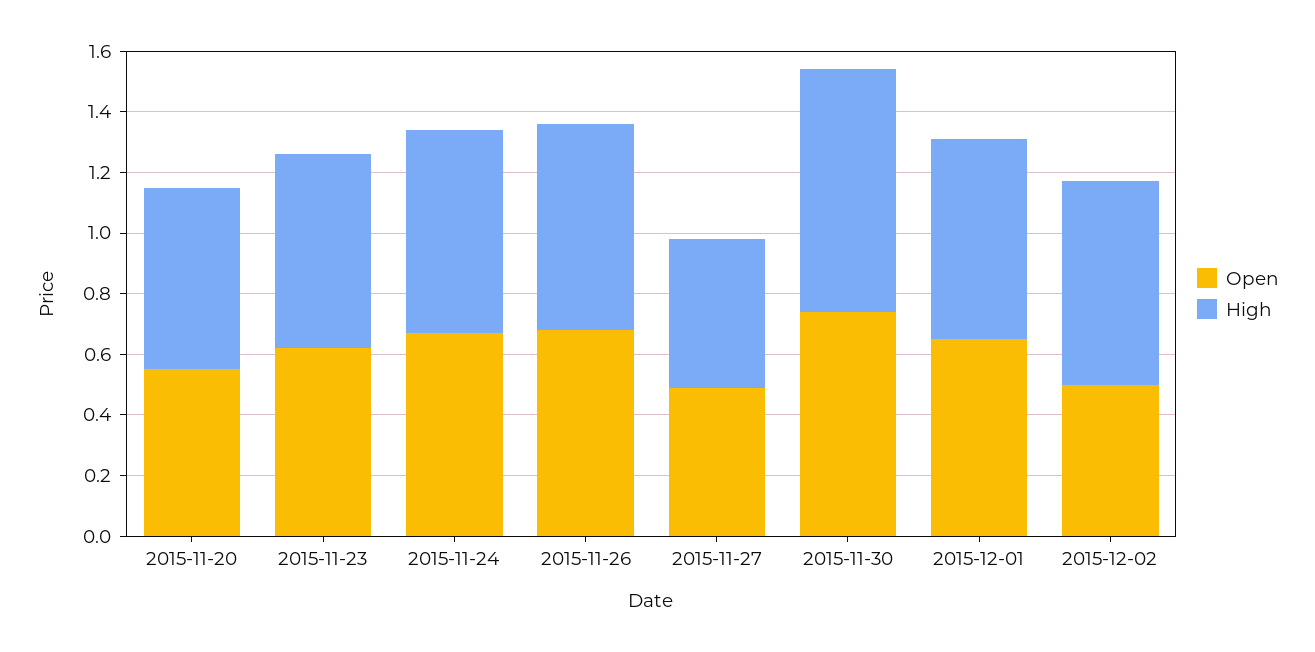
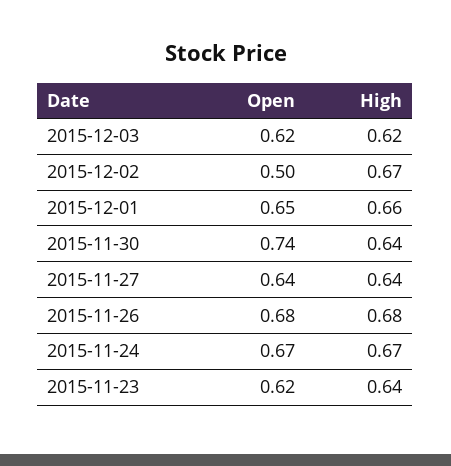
Open, 2015-11-20: 0.55 -> none
High, 2015-11-20: 0.6 -> none
Open, 2015-11-27: 0.5 -> 0.64
High, 2015-11-27: 0.5 -> 0.64
High, 2015-11-30: 0.8 -> 0.64
Open, 2015-12-03: none -> 0.62
High, 2015-12-03: none -> 0.62

